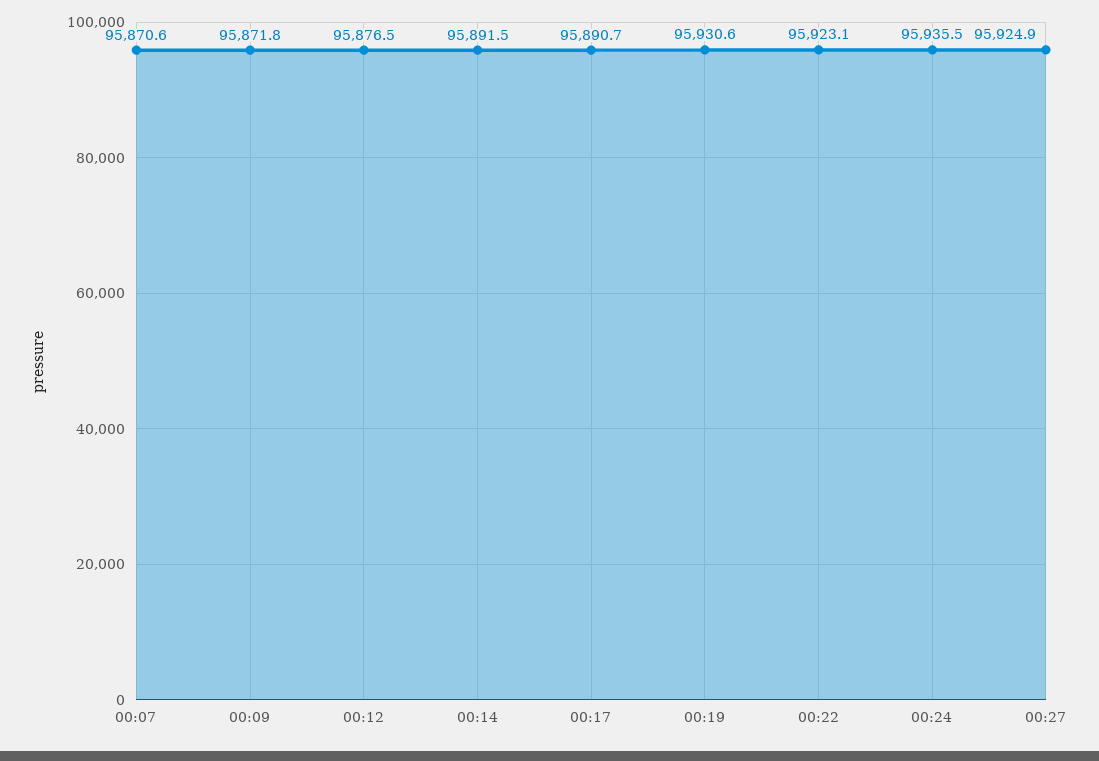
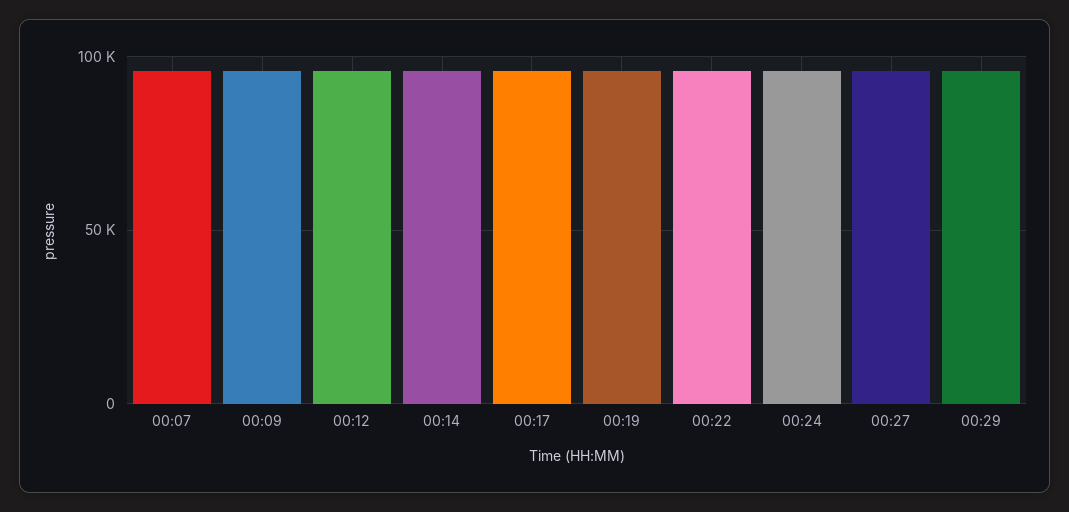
00:29: none -> 95000

